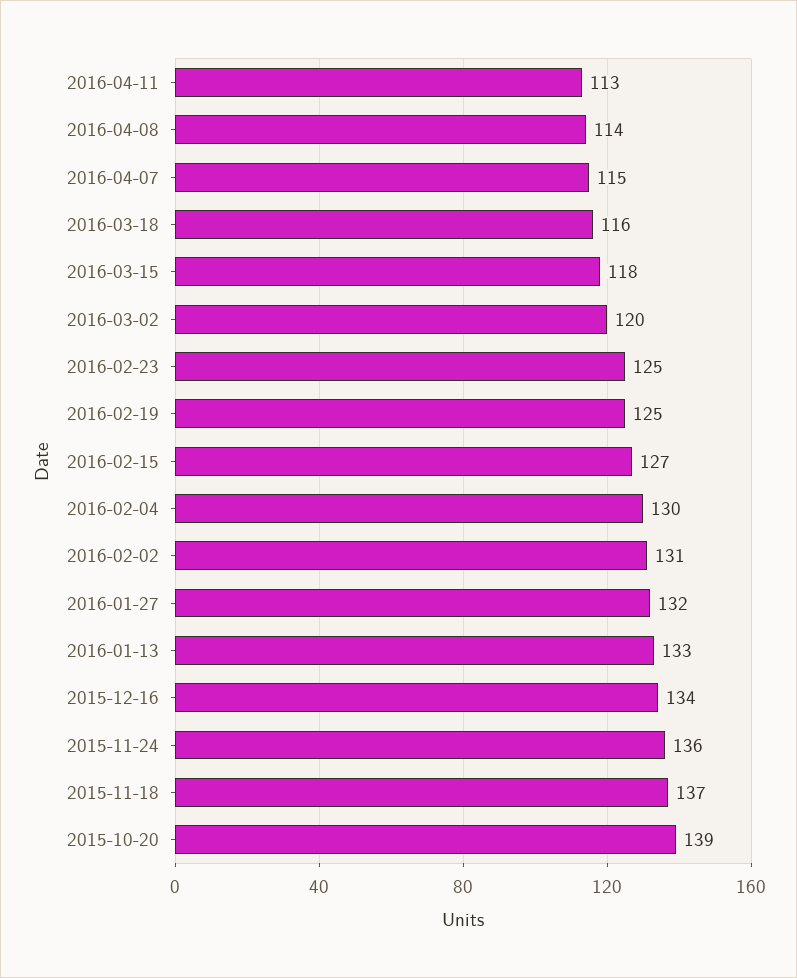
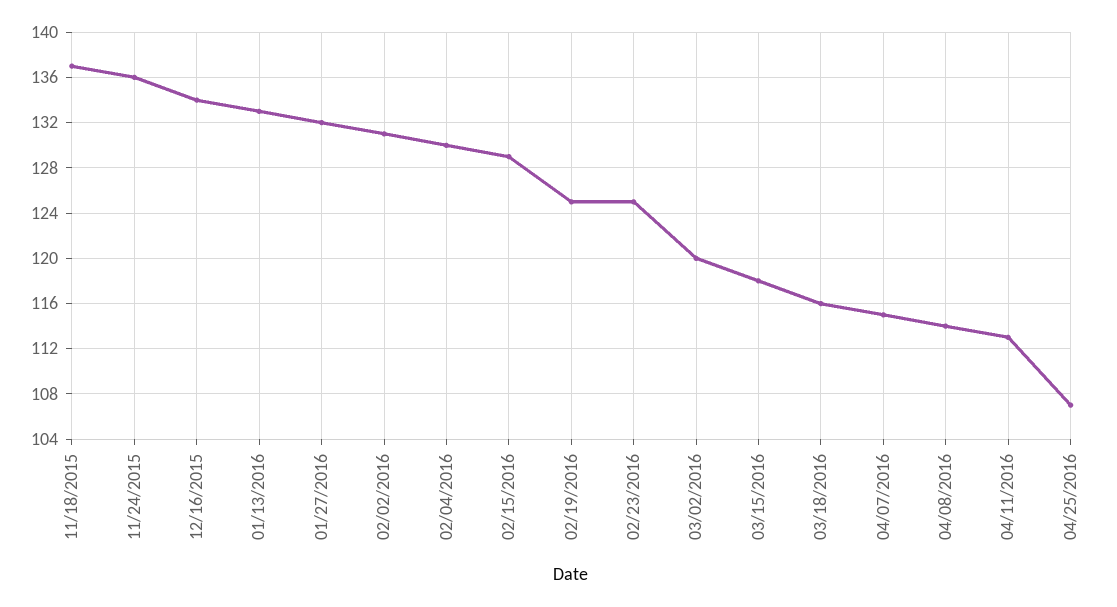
2016-02-15: 127 -> 129
2015-10-20: 139 -> none
04/25/2016: none -> 107

